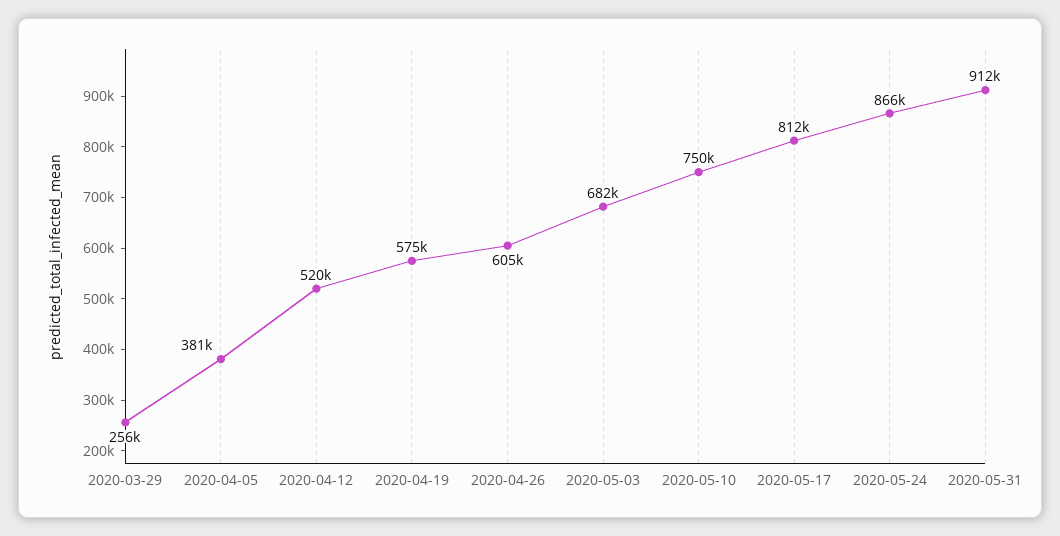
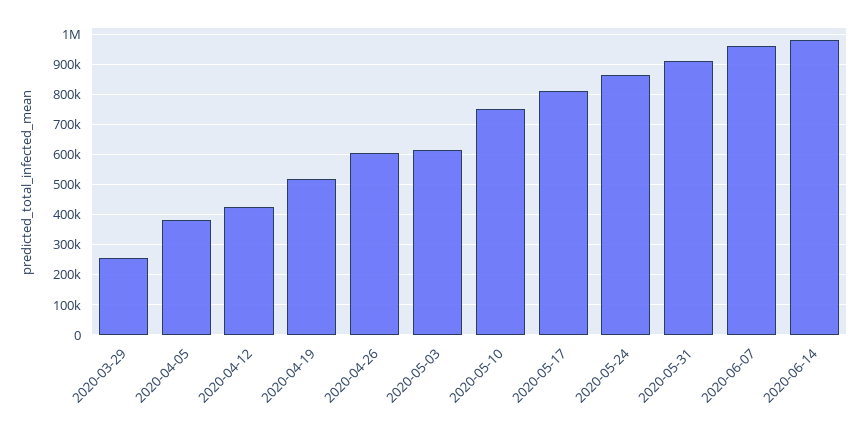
2020-04-12: 520000 -> 420000
2020-04-19: 575000 -> 520000
2020-05-03: 682000 -> 620000
2020-06-07: none -> 960000
2020-06-14: none -> 980000

